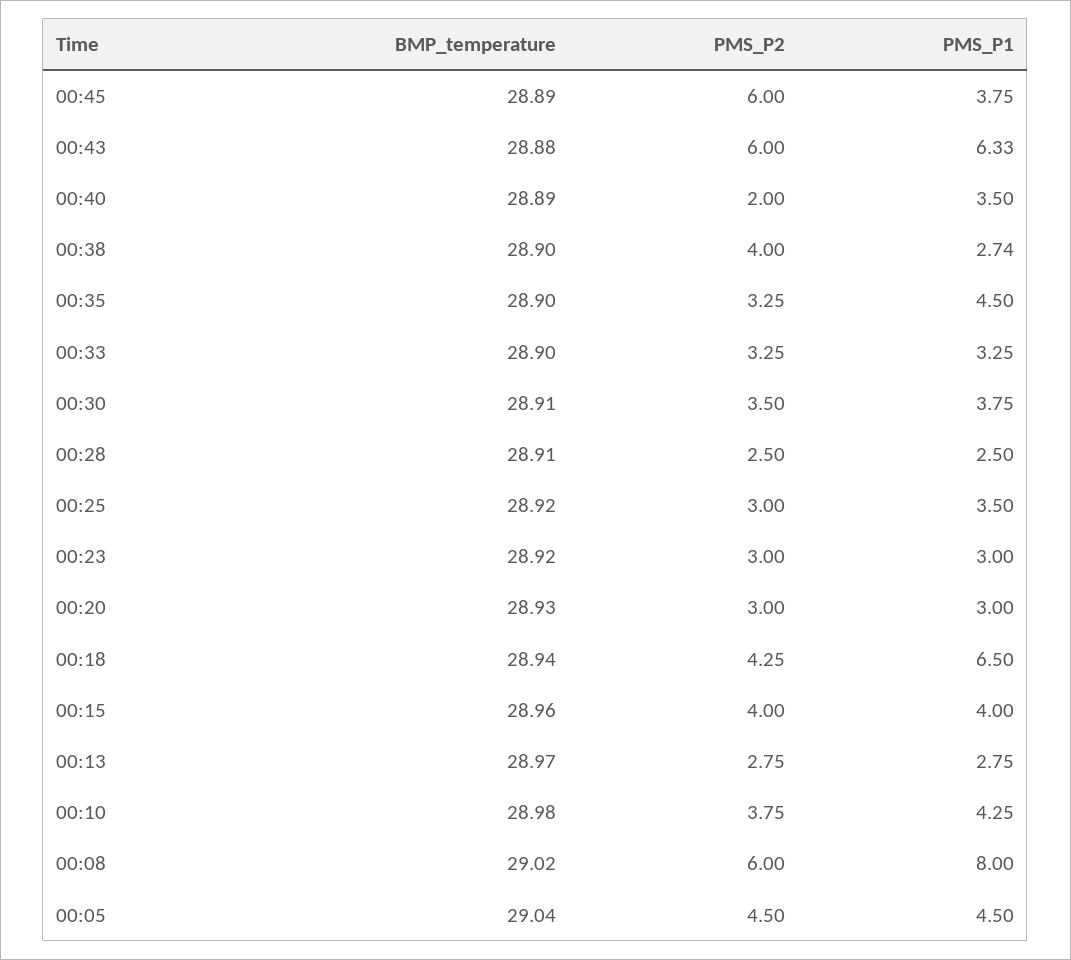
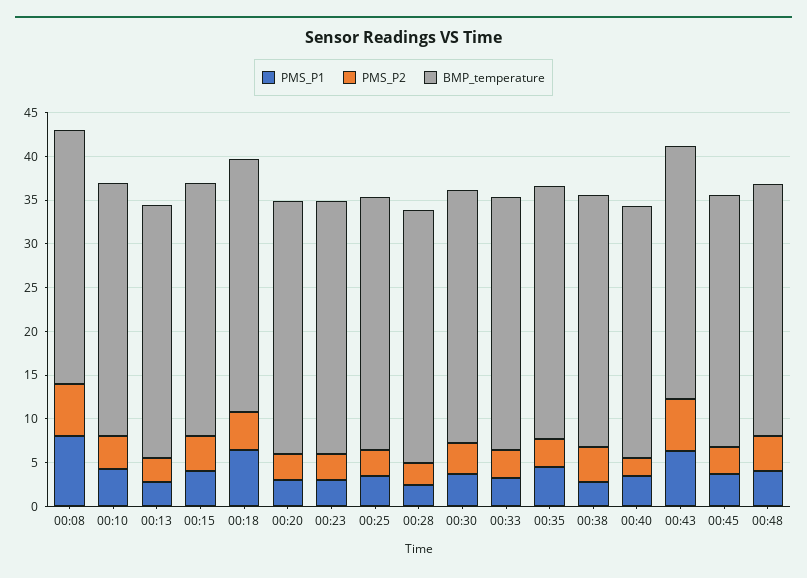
PMS_P2, 00:45: 6 -> 3
BMP_temperature, 00:05: 29.04 -> none
PMS_P2, 00:05: 4.5 -> none
PMS_P1, 00:05: 4.5 -> none
PMS_P1, 00:48: none -> 4
PMS_P2, 00:48: none -> 4
BMP_temperature, 00:48: none -> 29

